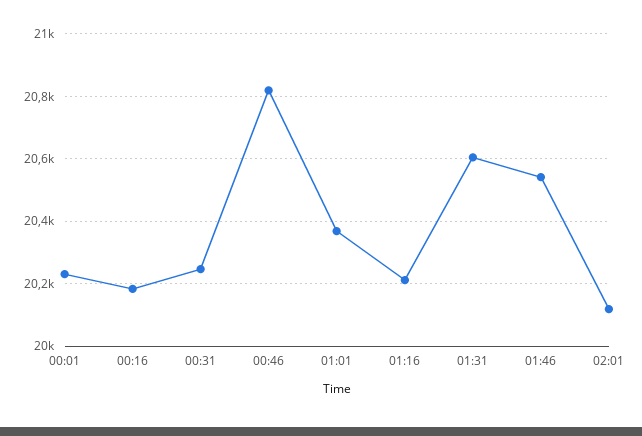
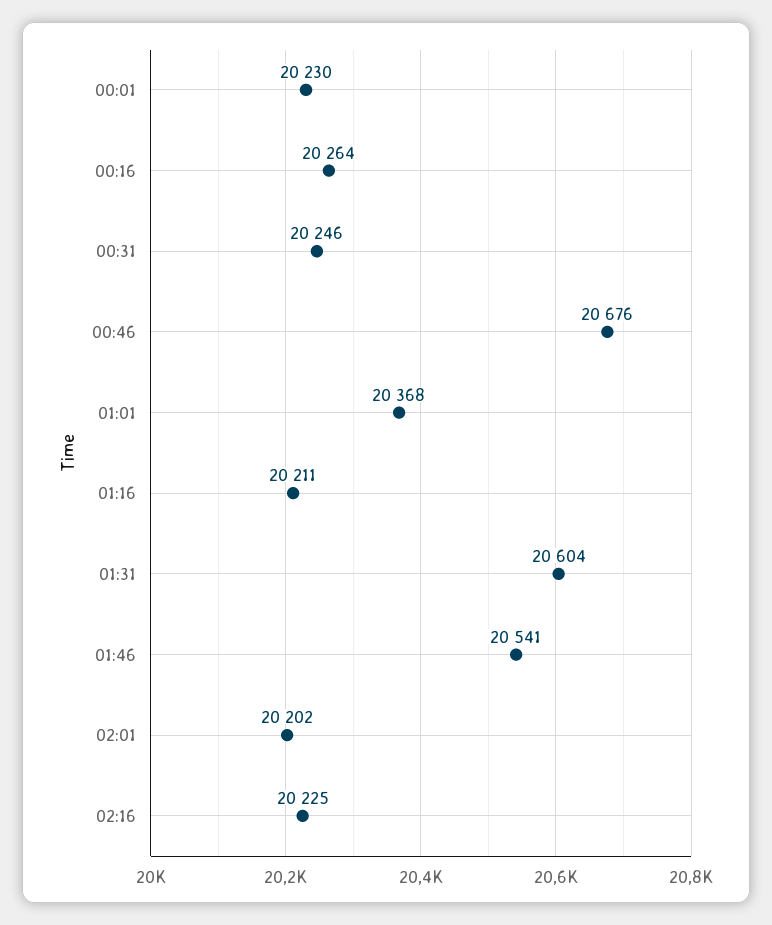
00:16: 20180 -> 20264
00:46: 20820 -> 20676
02:01: 20120 -> 20202
02:16: none -> 20225

